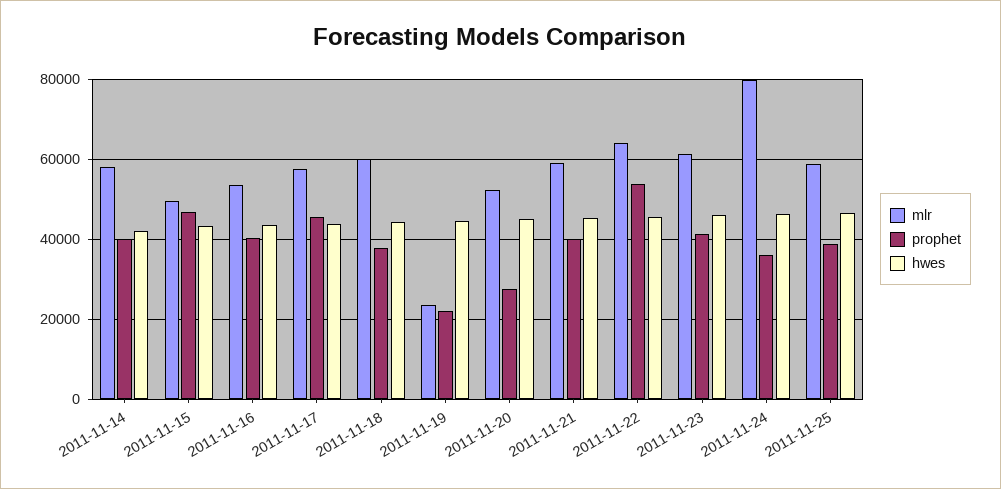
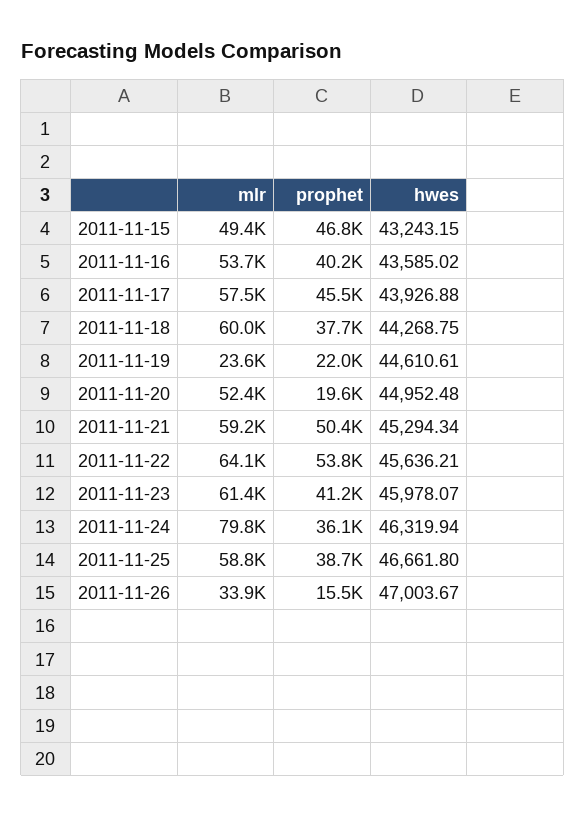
mlr, 2011-11-14: 58000 -> none
prophet, 2011-11-14: 40000 -> none
hwes, 2011-11-14: 42000 -> none
prophet, 2011-11-20: 28000 -> 19600
prophet, 2011-11-21: 40000 -> 50400
mlr, 2011-11-26: none -> 33900
prophet, 2011-11-26: none -> 15500
hwes, 2011-11-26: none -> 47003.67

